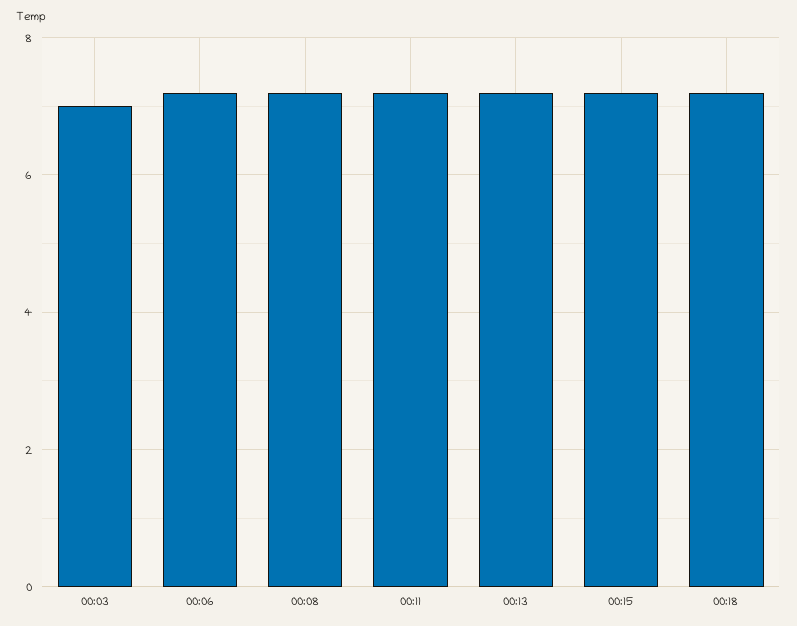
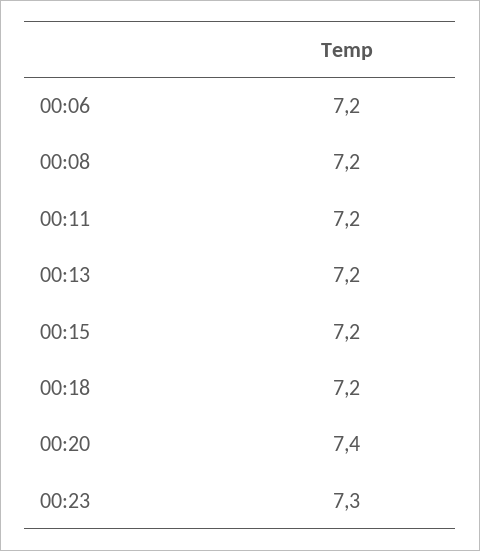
00:03: 7 -> none
00:20: none -> 7.4
00:23: none -> 7.3

